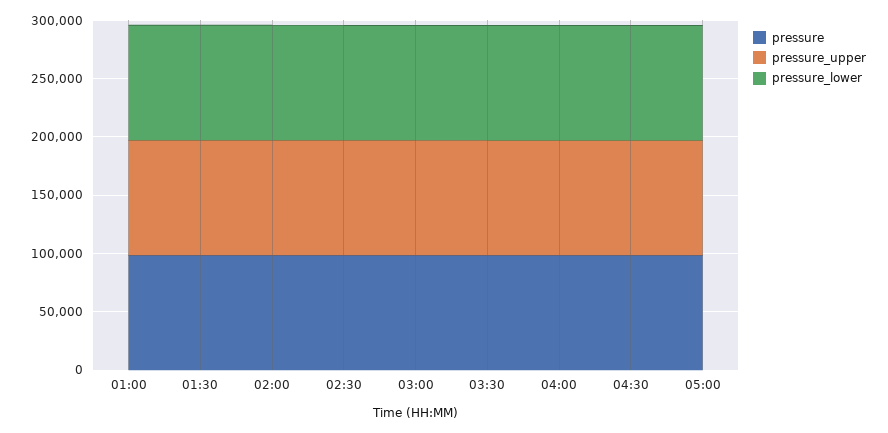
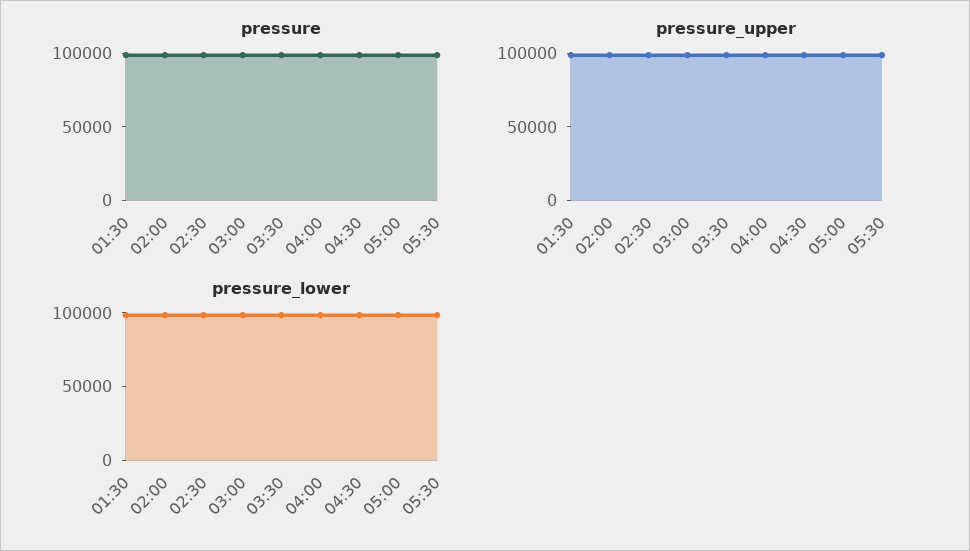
pressure, 01:00: 100000 -> none
pressure_upper, 01:00: 100000 -> none
pressure_lower, 01:00: 100000 -> none
pressure, 05:30: none -> 100000
pressure_upper, 05:30: none -> 100000
pressure_lower, 05:30: none -> 100000

